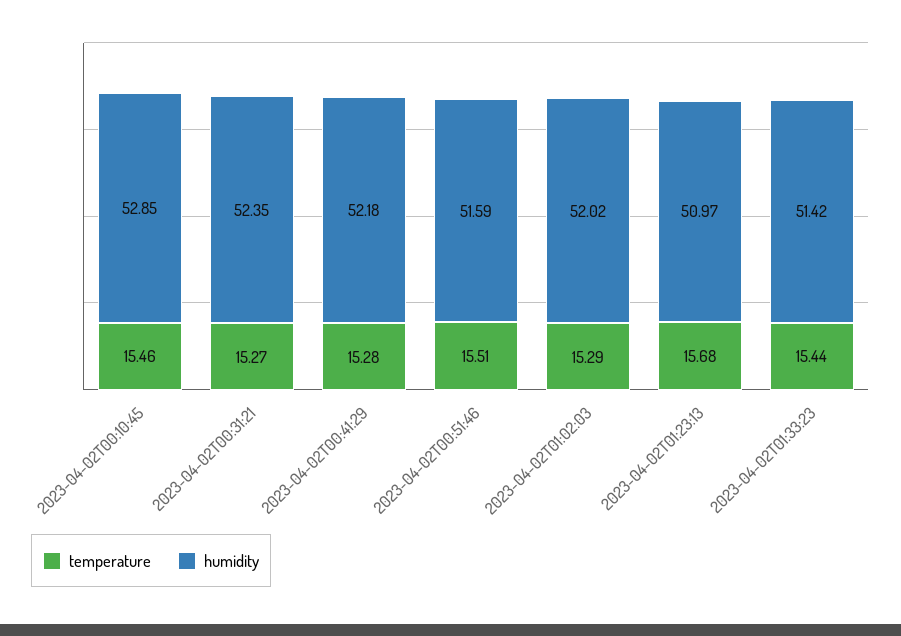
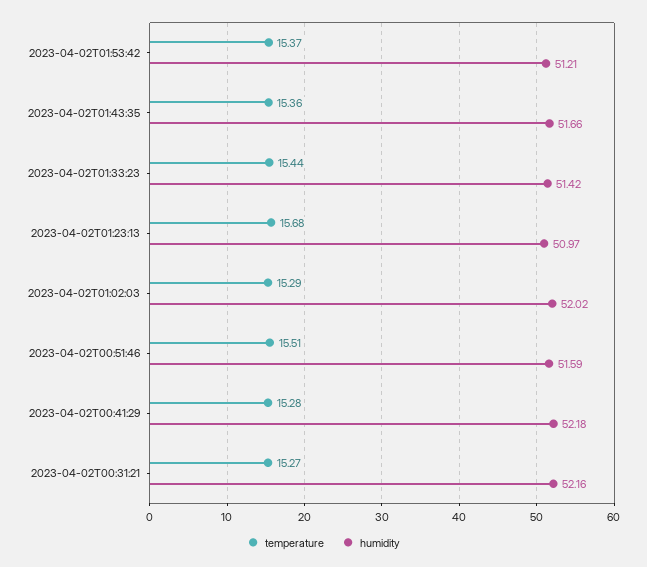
temperature, 2023-04-02T00:10:45: 15.46 -> none
humidity, 2023-04-02T00:10:45: 52.85 -> none
humidity, 2023-04-02T00:31:21: 52.35 -> 52.16
temperature, 2023-04-02T01:53:42: none -> 15.37
humidity, 2023-04-02T01:53:42: none -> 51.21
temperature, 2023-04-02T01:43:35: none -> 15.36
humidity, 2023-04-02T01:43:35: none -> 51.66

